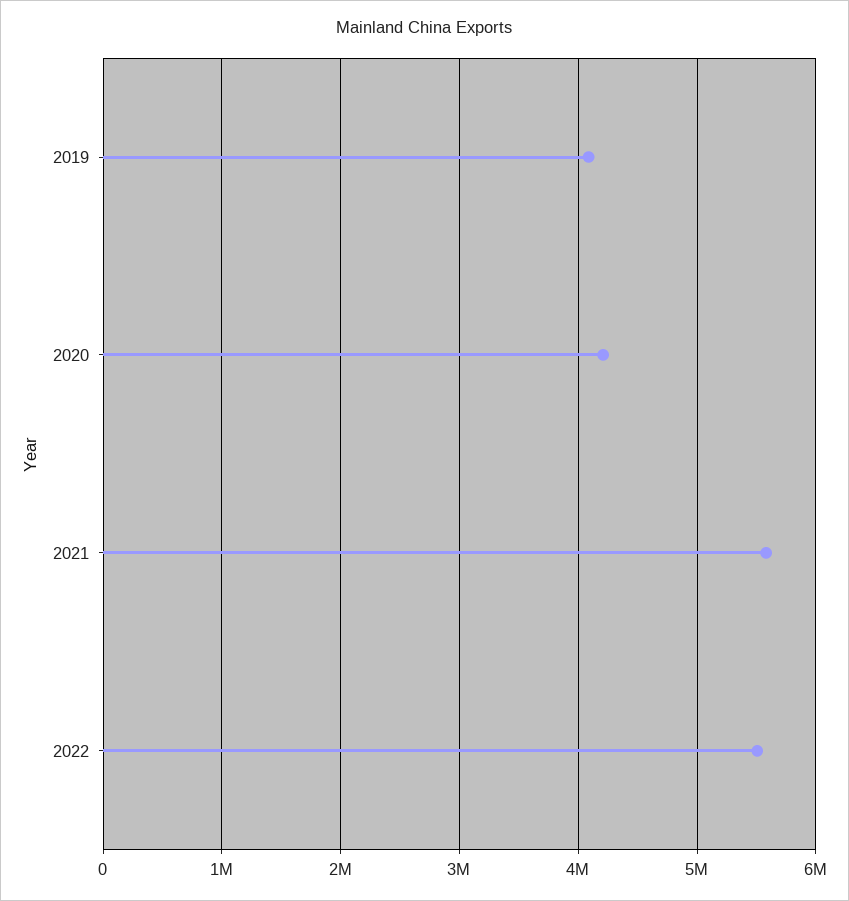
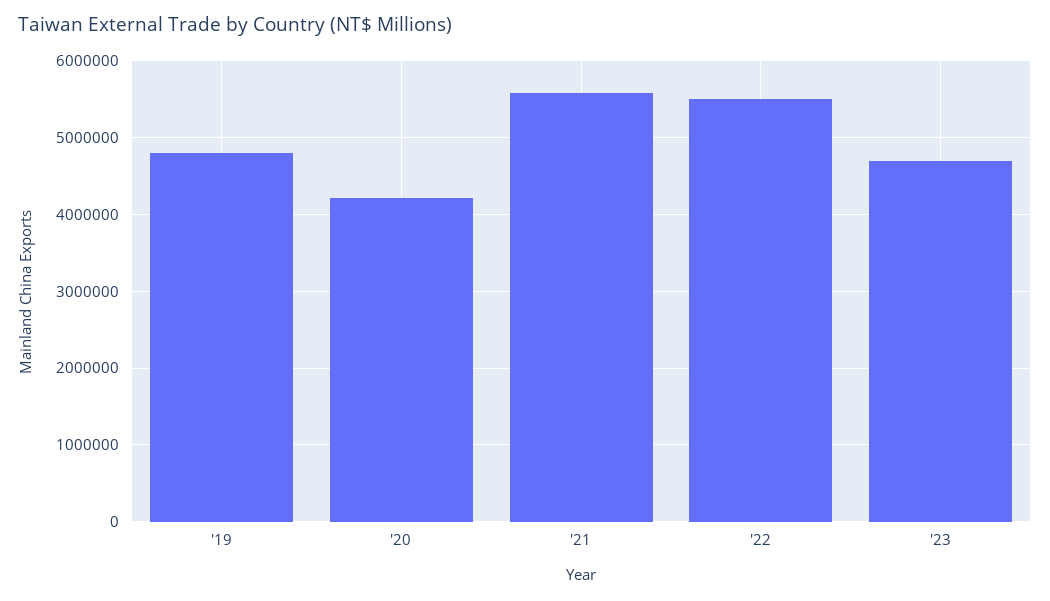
2019: 4100000 -> 4800000
'23: none -> 4700000

